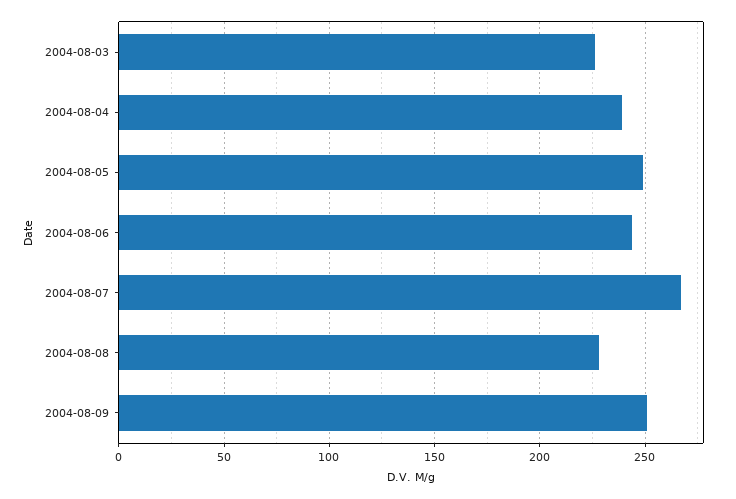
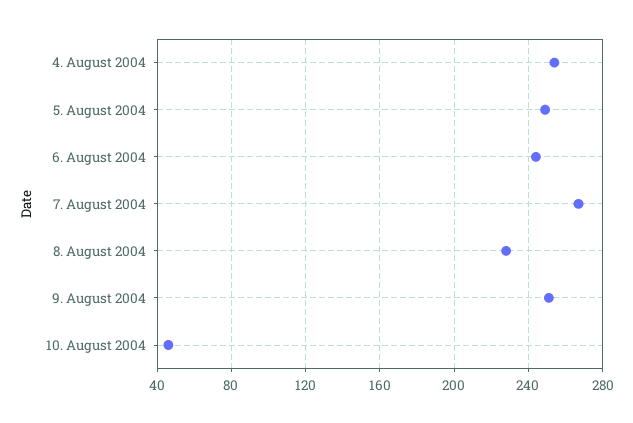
2004-08-03: 225 -> none
2004-08-04: 240 -> 255
10. August 2004: none -> 45

